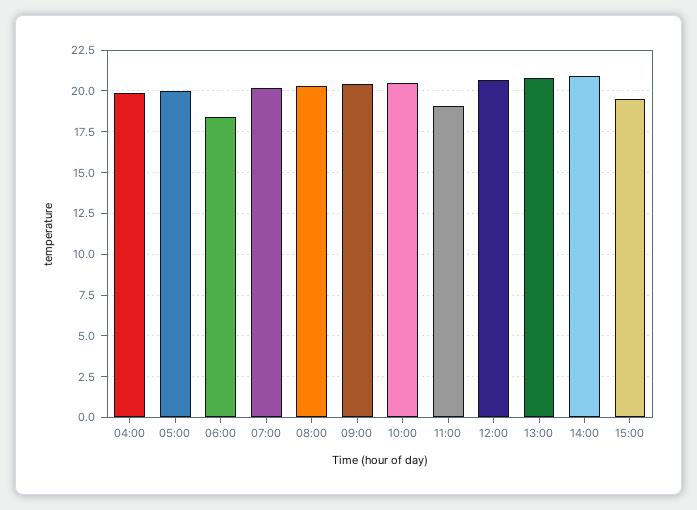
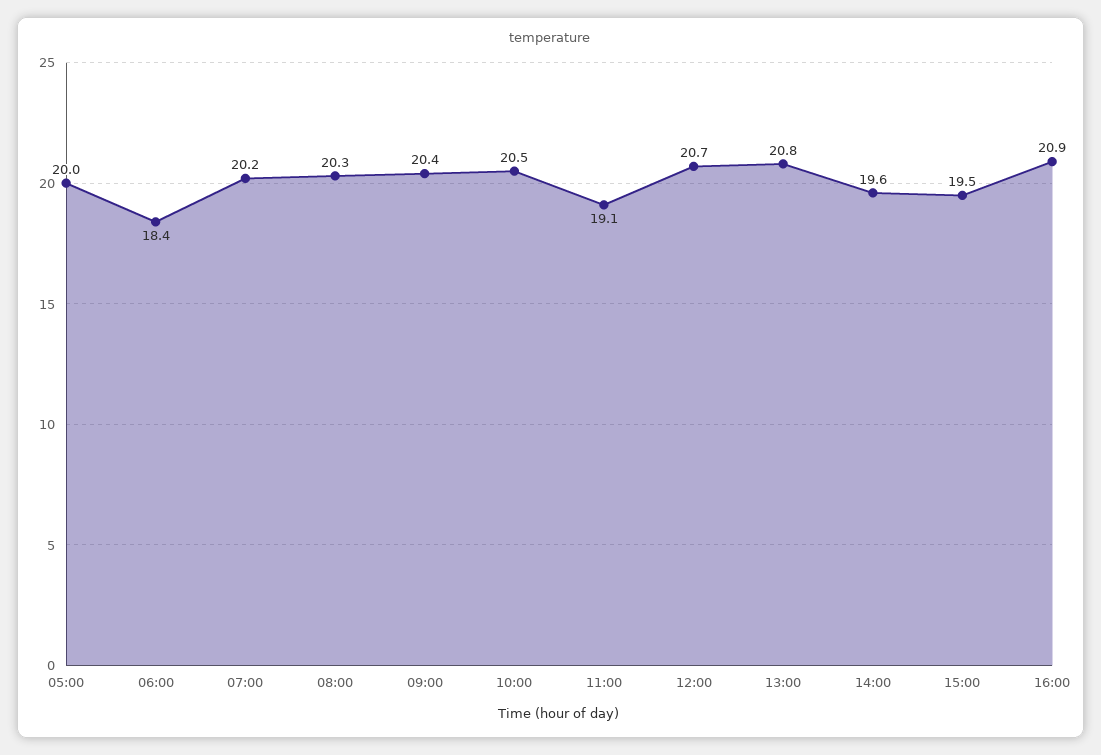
04:00: 20 -> none
14:00: 21 -> 19.6
16:00: none -> 20.9

